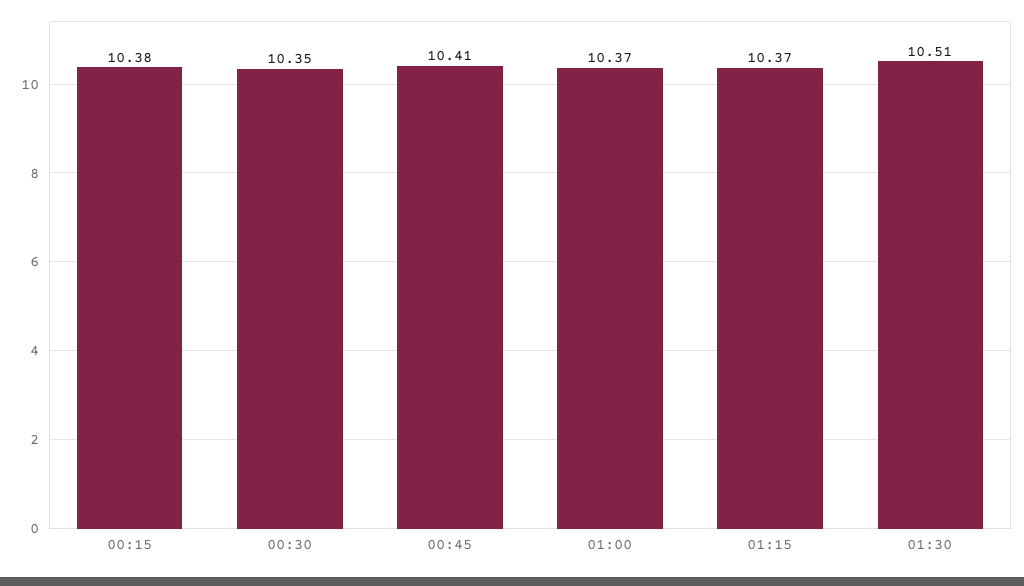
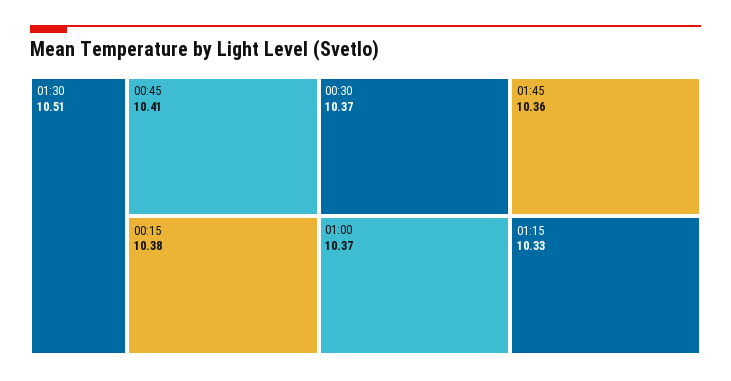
00:30: 10.35 -> 10.37
01:15: 10.37 -> 10.33
01:45: none -> 10.36

